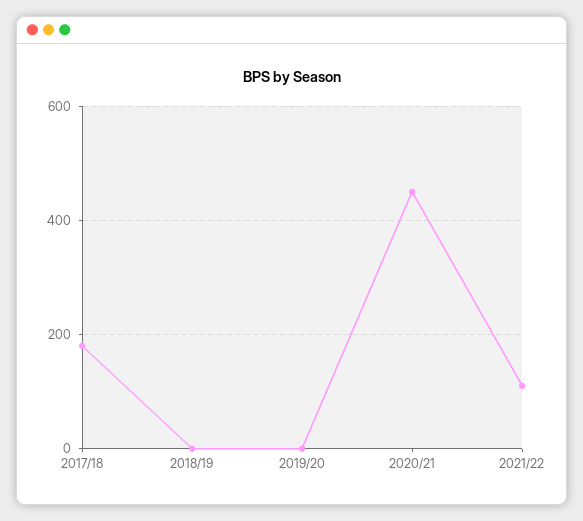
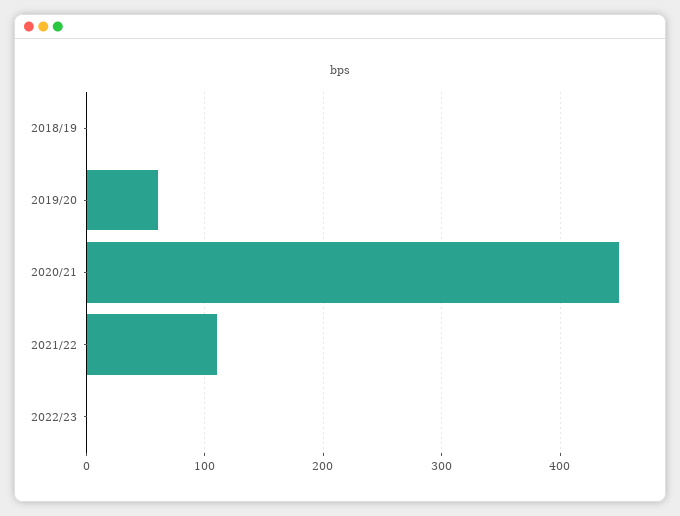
2017/18: 180 -> none
2019/20: 0 -> 60
2022/23: none -> 0

